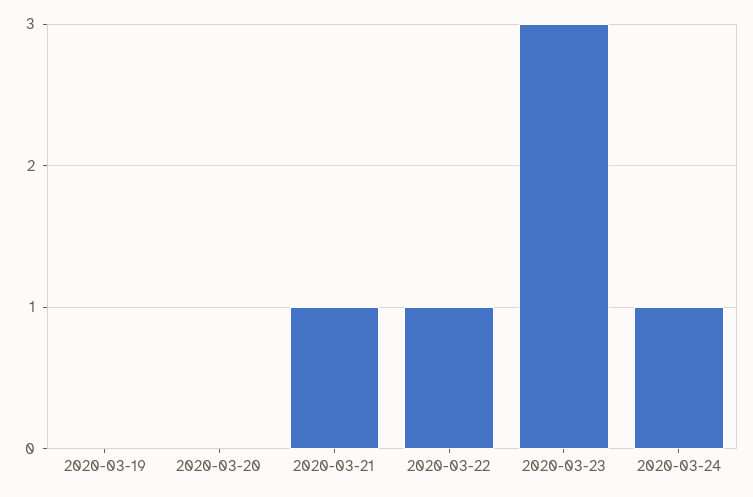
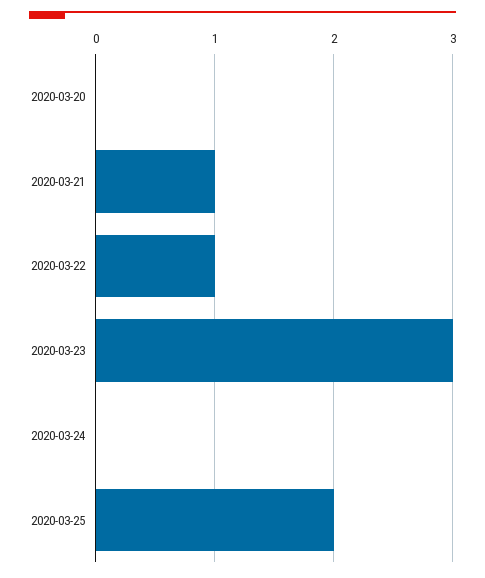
2020-03-19: 0 -> none
2020-03-24: 1 -> 0
2020-03-25: none -> 2

